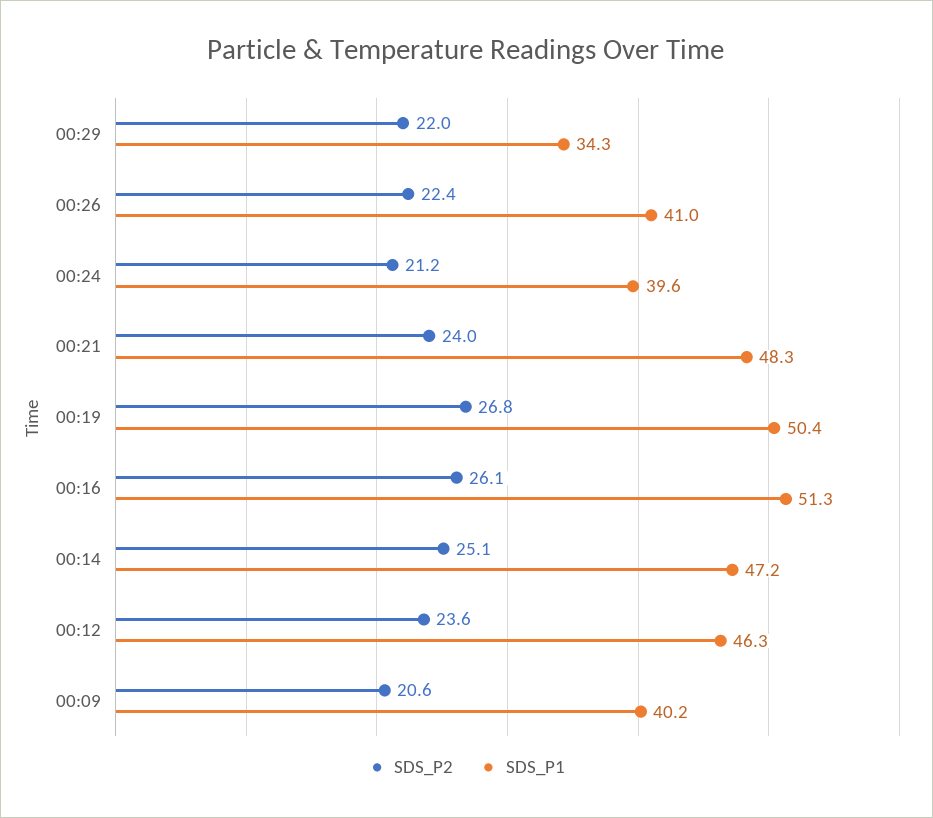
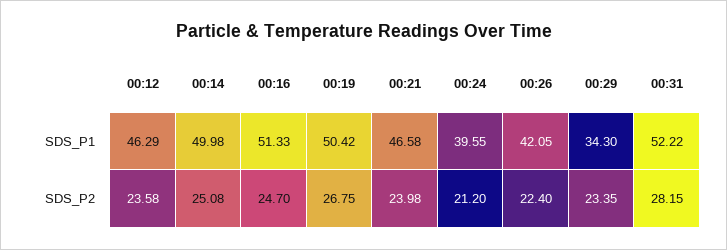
SDS_P2, 00:29: 22 -> 23.35
SDS_P1, 00:26: 41 -> 42.05
SDS_P1, 00:21: 48.3 -> 46.58
SDS_P2, 00:16: 26.1 -> 24.7
SDS_P1, 00:14: 47.2 -> 49.98
SDS_P2, 00:09: 20.6 -> none
SDS_P1, 00:09: 40.2 -> none
SDS_P1, 00:31: none -> 52.22
SDS_P2, 00:31: none -> 28.15

